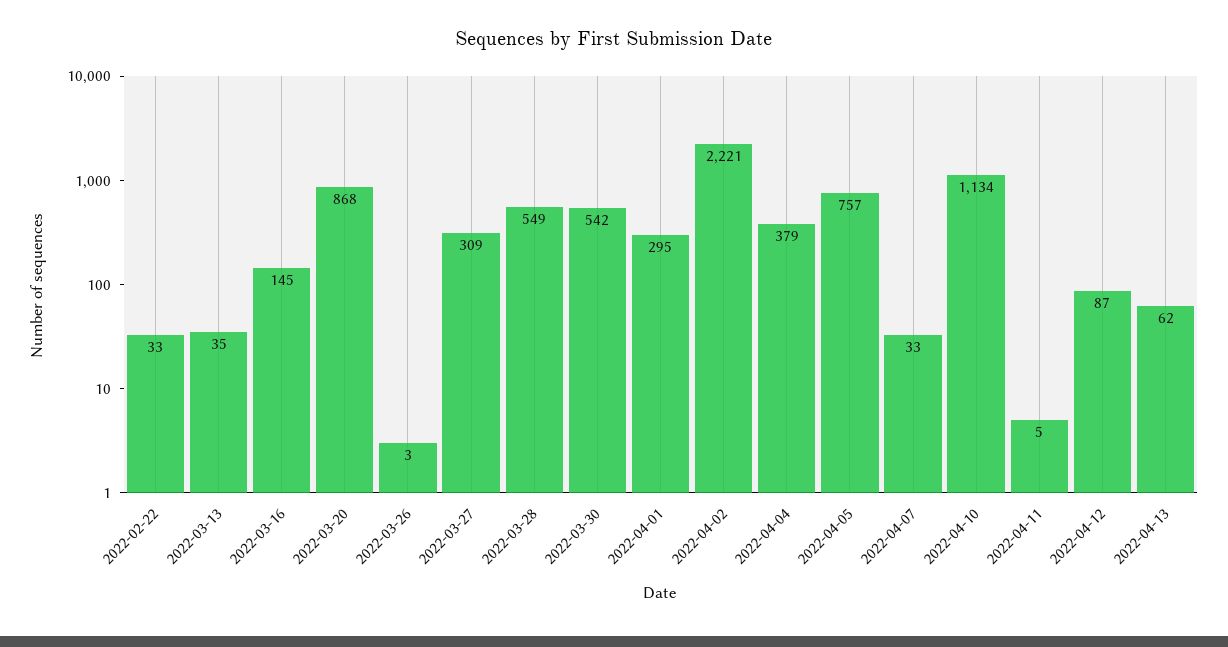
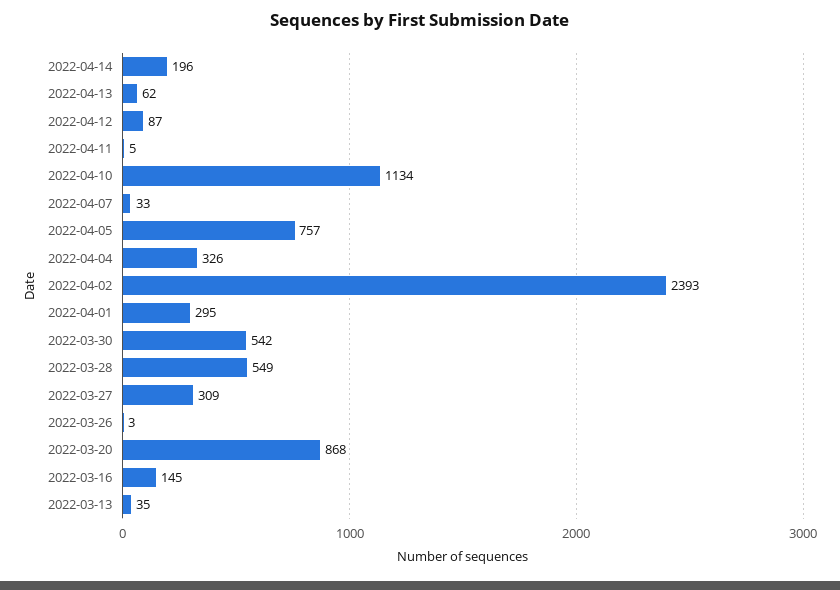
2022-02-22: 33 -> none
2022-04-02: 2221 -> 2393
2022-04-04: 379 -> 326
2022-04-14: none -> 196

